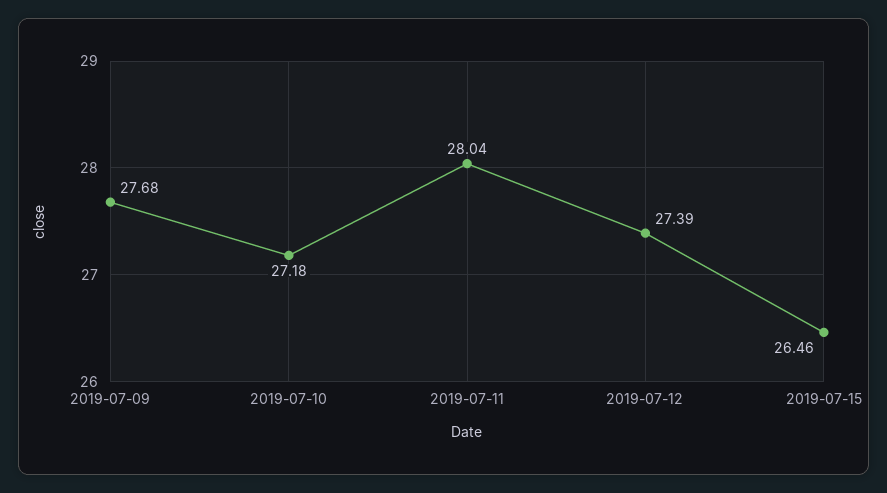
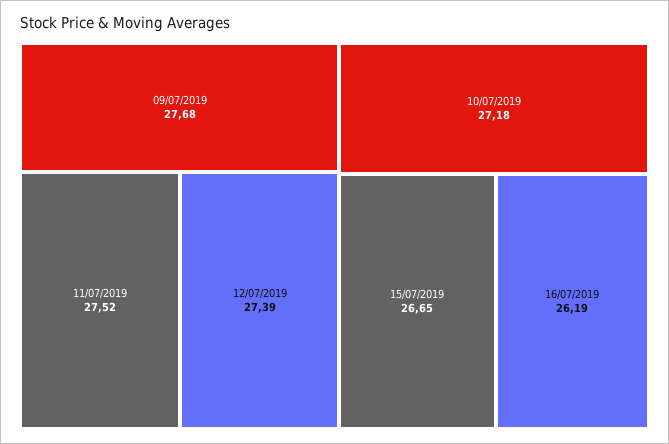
2019-07-11: 28.04 -> 27.52
2019-07-15: 26.46 -> 26.65
16/07/2019: none -> 26.19

